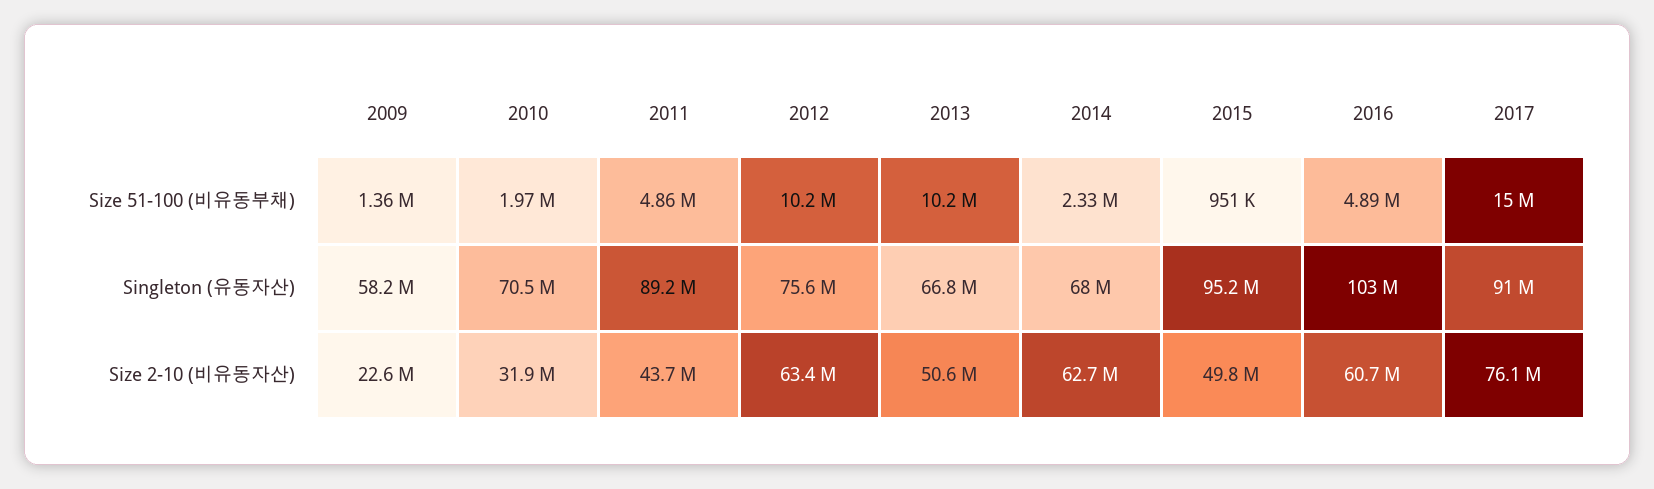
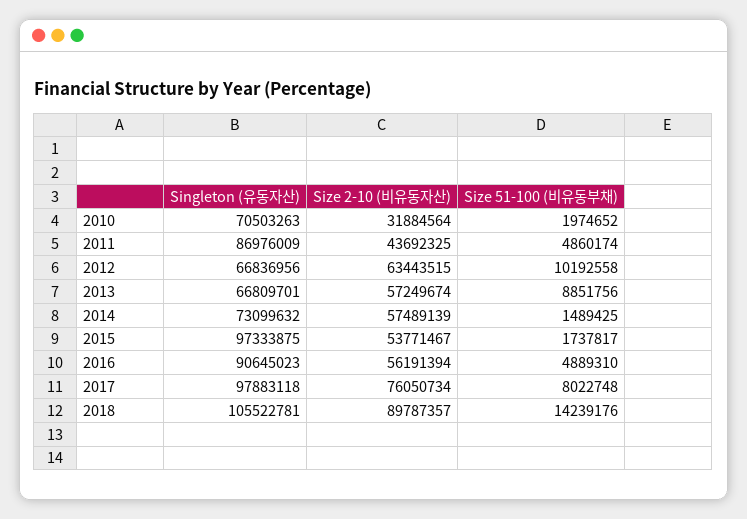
2009, Size 51-100 (비유동부채): 1360000 -> none
2013, Size 51-100 (비유동부채): 10200000 -> 8851756
2014, Size 51-100 (비유동부채): 2330000 -> 1489425
2015, Size 51-100 (비유동부채): 951000 -> 1737817
2017, Size 51-100 (비유동부채): 15000000 -> 8022748
2009, Singleton (유동자산): 58200000 -> none
2011, Singleton (유동자산): 89200000 -> 86976009
2012, Singleton (유동자산): 75600000 -> 66836956
2014, Singleton (유동자산): 68000000 -> 73099632
2015, Singleton (유동자산): 95200000 -> 97333875
2016, Singleton (유동자산): 103000000 -> 90645023
2017, Singleton (유동자산): 91000000 -> 97883118
2009, Size 2-10 (비유동자산): 22600000 -> none
2013, Size 2-10 (비유동자산): 50600000 -> 57249674
2014, Size 2-10 (비유동자산): 62700000 -> 57489139
2015, Size 2-10 (비유동자산): 49800000 -> 53771467
2016, Size 2-10 (비유동자산): 60700000 -> 56191394
2018, Singleton (유동자산): none -> 105522781
2018, Size 2-10 (비유동자산): none -> 89787357
2018, Size 51-100 (비유동부채): none -> 14239176

